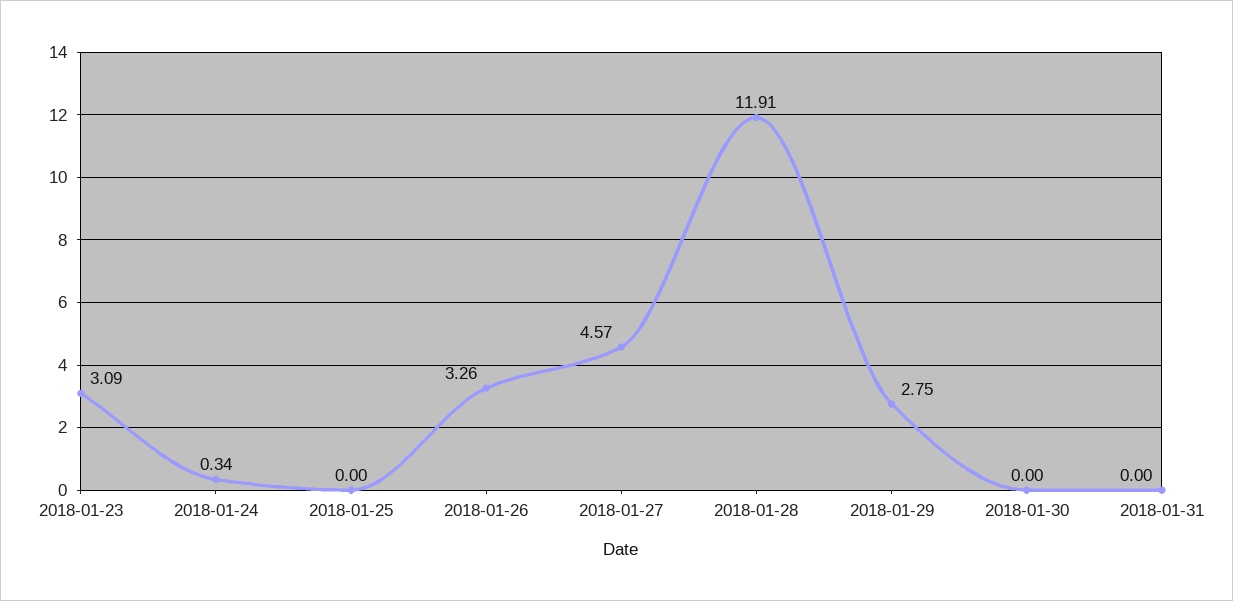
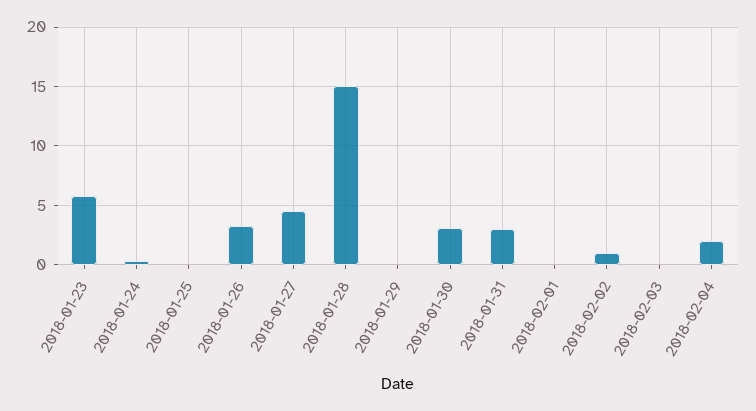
2018-01-23: 3.09 -> 6
2018-01-28: 11.91 -> 15
2018-01-29: 2.75 -> 0
2018-01-30: 0 -> 3
2018-01-31: 0 -> 3
2018-02-01: none -> 0
2018-02-02: none -> 1
2018-02-03: none -> 0
2018-02-04: none -> 2

